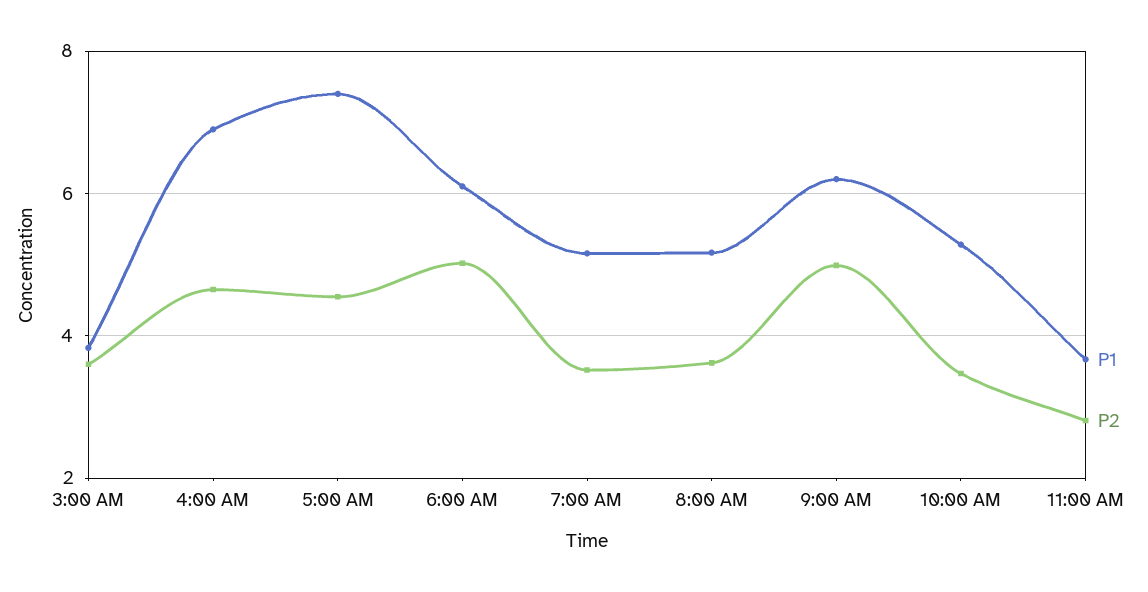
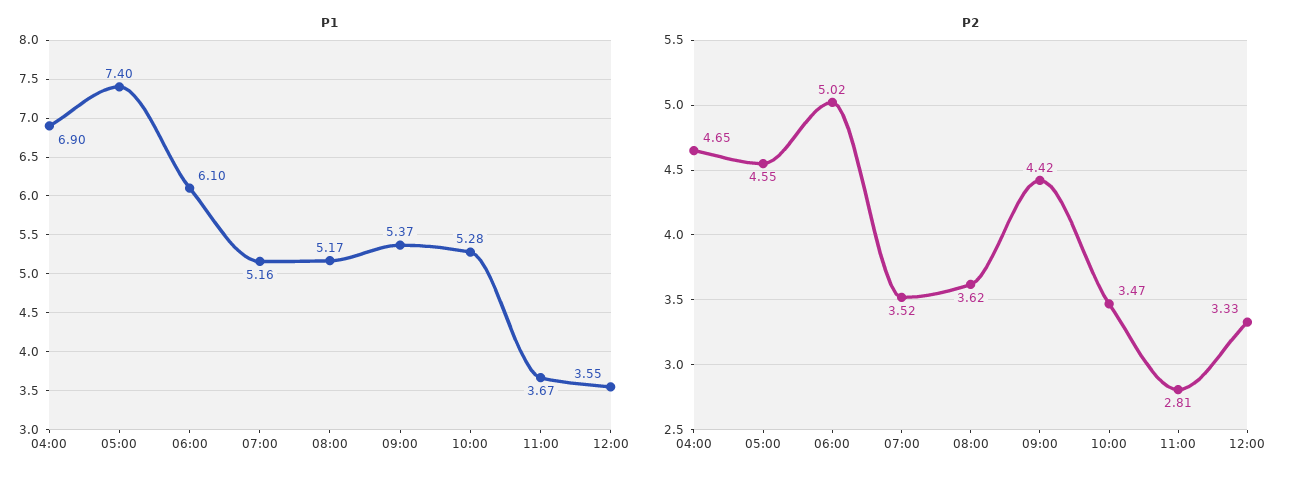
P1, 3:00 AM: 3.8 -> none
P2, 3:00 AM: 3.6 -> none
P1, 9:00 AM: 6.2 -> 5.37
P2, 9:00 AM: 5 -> 4.42
P1, 12:00: none -> 3.55
P2, 12:00: none -> 3.33

